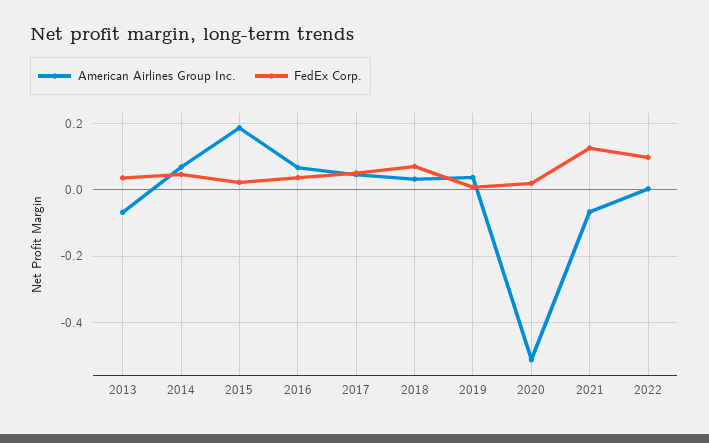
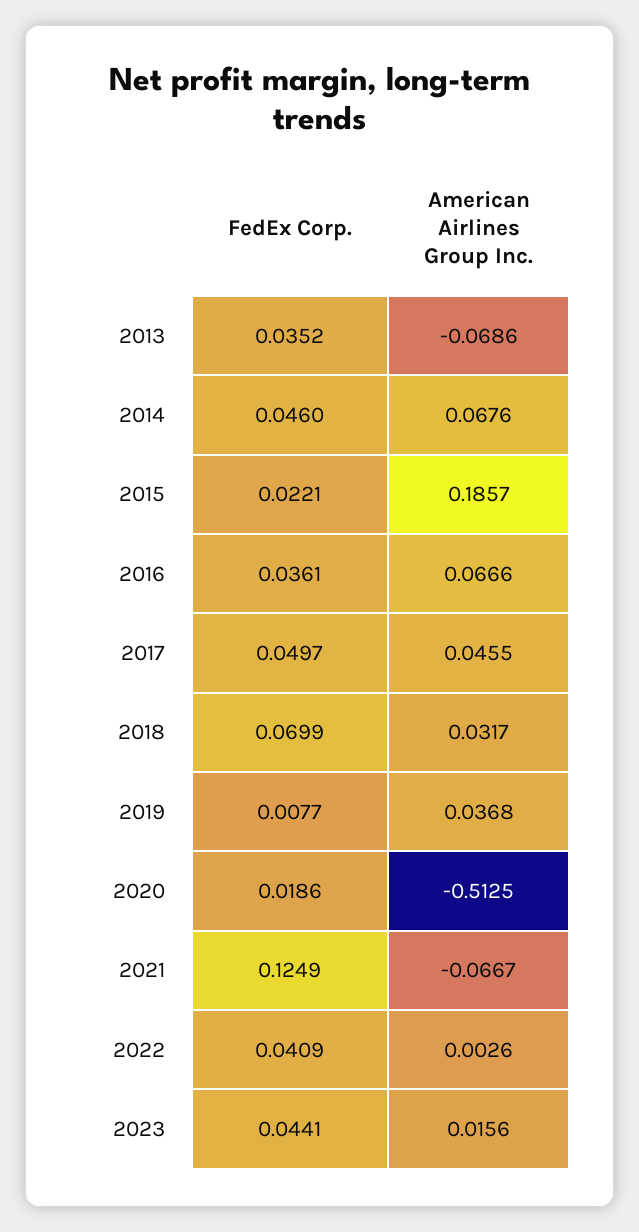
FedEx Corp., 2022: 0.1 -> 0.0409
FedEx Corp., 2023: none -> 0.0441
American Airlines Group Inc., 2023: none -> 0.0156

